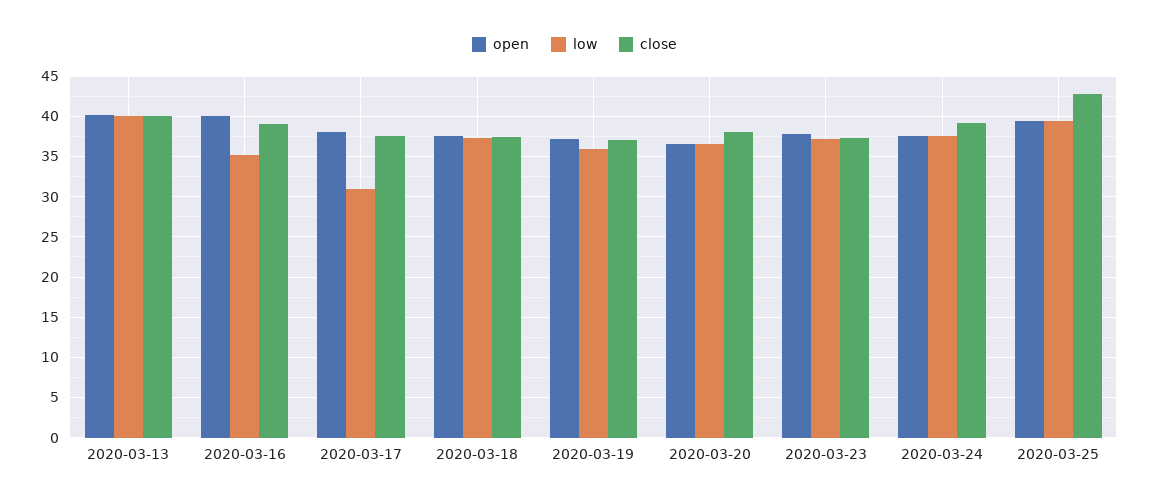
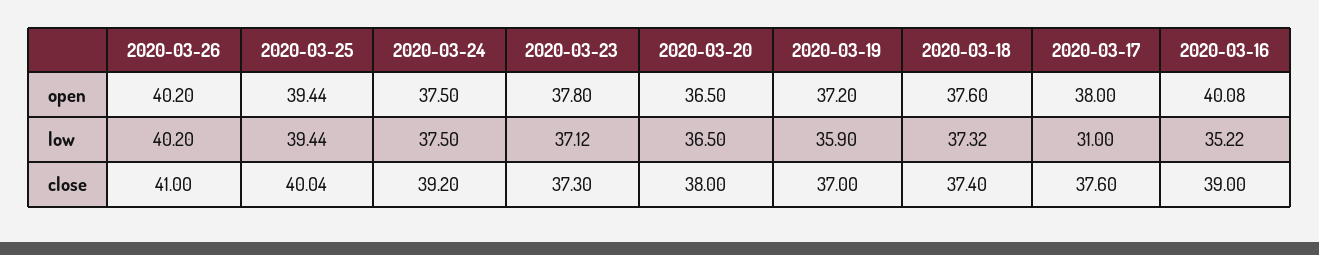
open, 2020-03-13: 40 -> none
low, 2020-03-13: 40 -> none
close, 2020-03-13: 40 -> none
close, 2020-03-25: 43 -> 40.04
open, 2020-03-26: none -> 40.2
low, 2020-03-26: none -> 40.2
close, 2020-03-26: none -> 41

